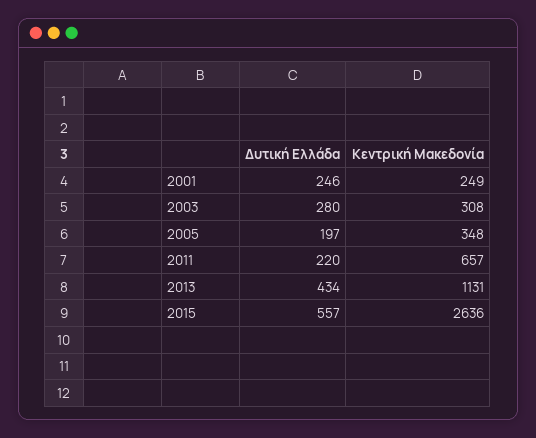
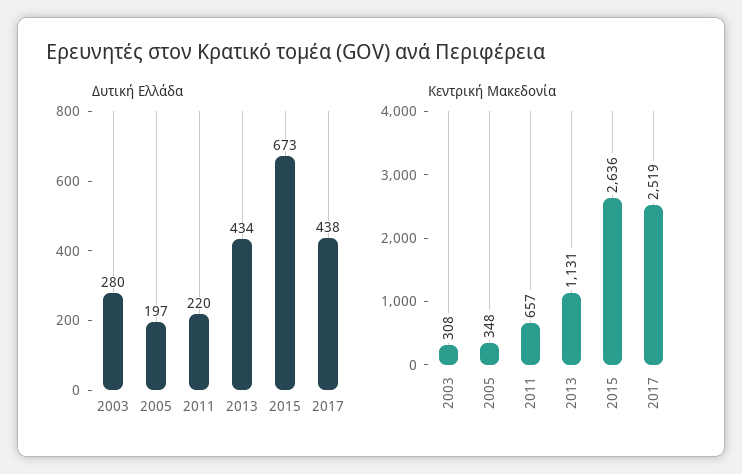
Δυτική Ελλάδα, 2001: 246 -> none
Κεντρική Μακεδονία, 2001: 249 -> none
Δυτική Ελλάδα, 2015: 557 -> 673
Δυτική Ελλάδα, 2017: none -> 438
Κεντρική Μακεδονία, 2017: none -> 2519

